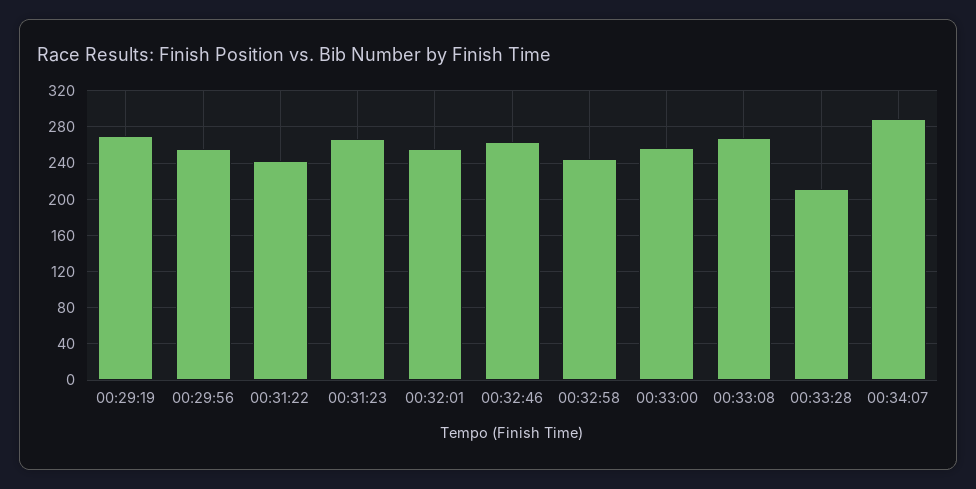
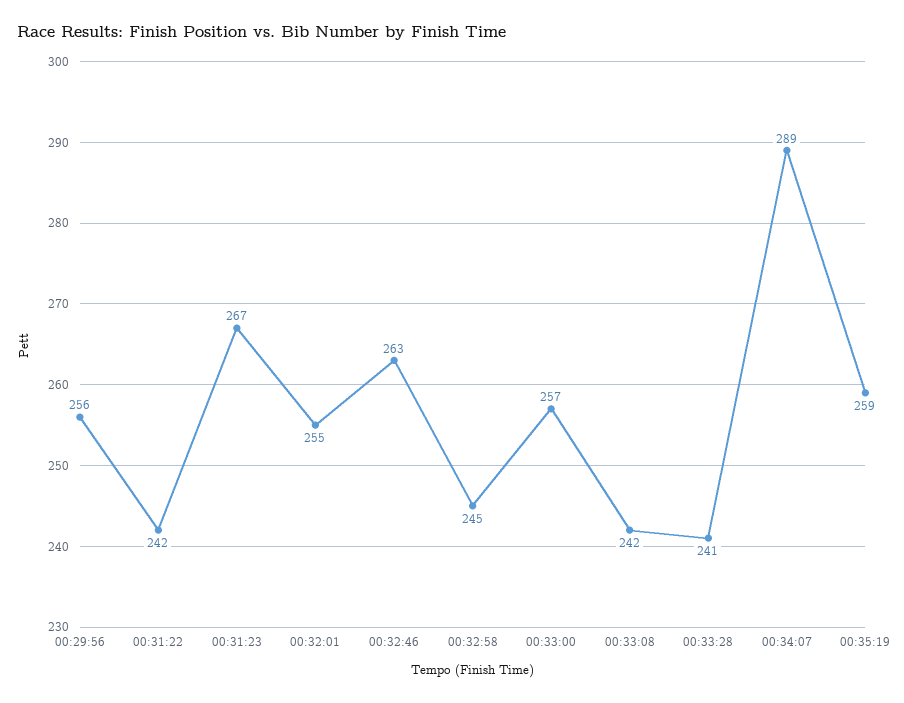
00:29:19: 270 -> none
00:33:08: 270 -> 242
00:33:28: 210 -> 241
00:35:19: none -> 259

